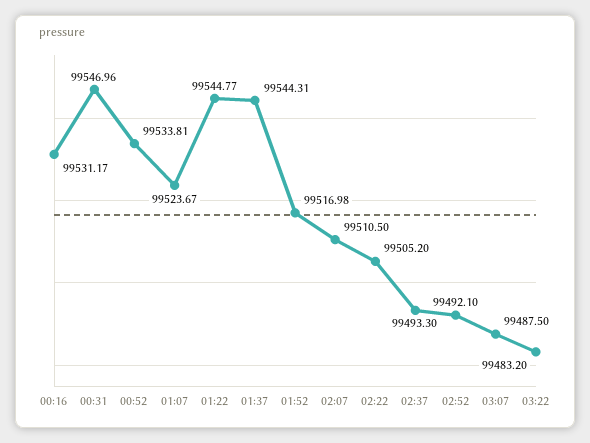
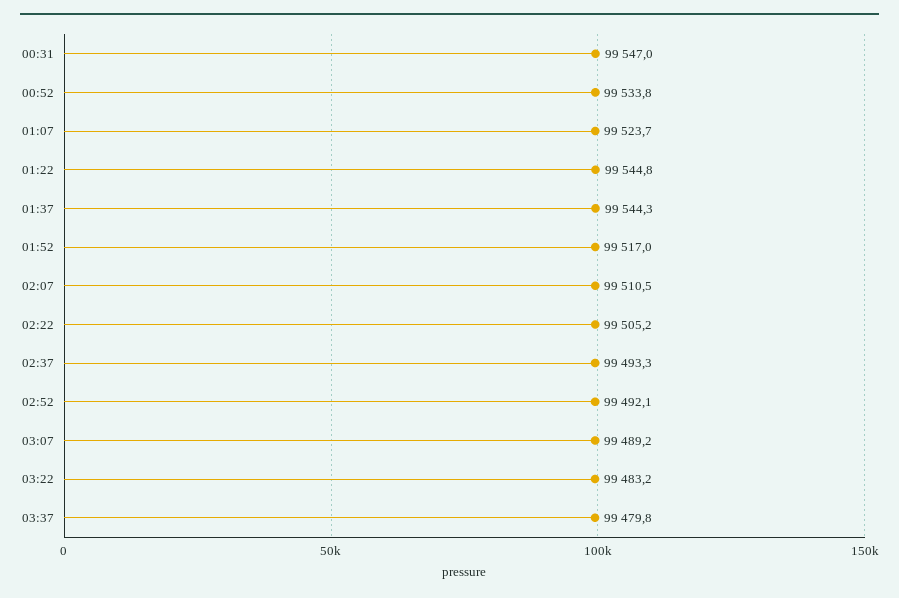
00:16: 99531.17 -> none
03:07: 99487.5 -> 99489.2
03:37: none -> 99479.8

